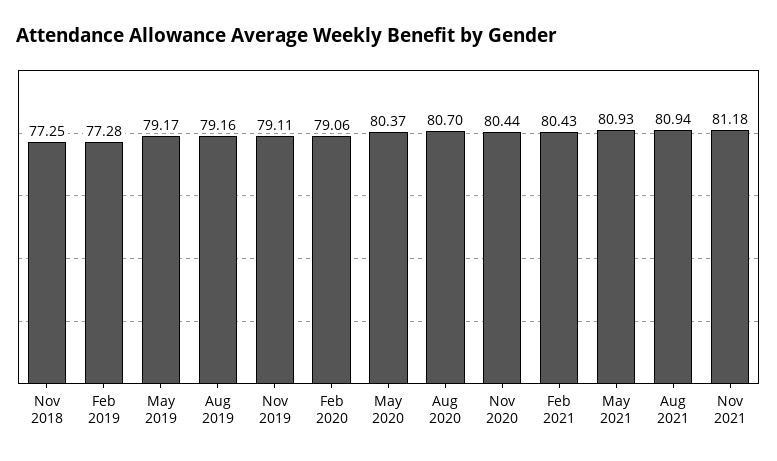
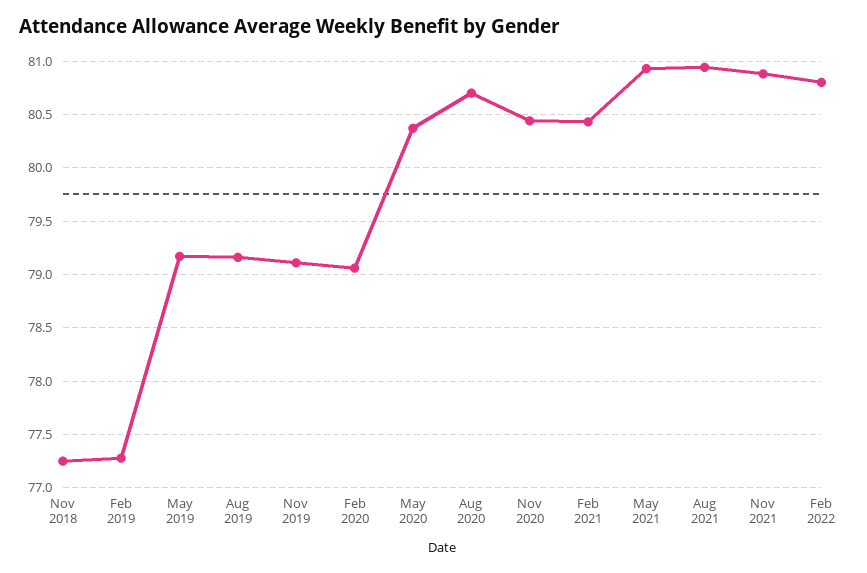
Nov 2021: 81.18 -> 80.9
Feb 2022: none -> 80.8

